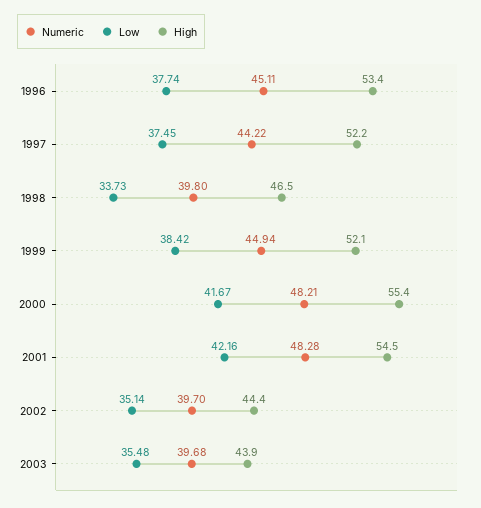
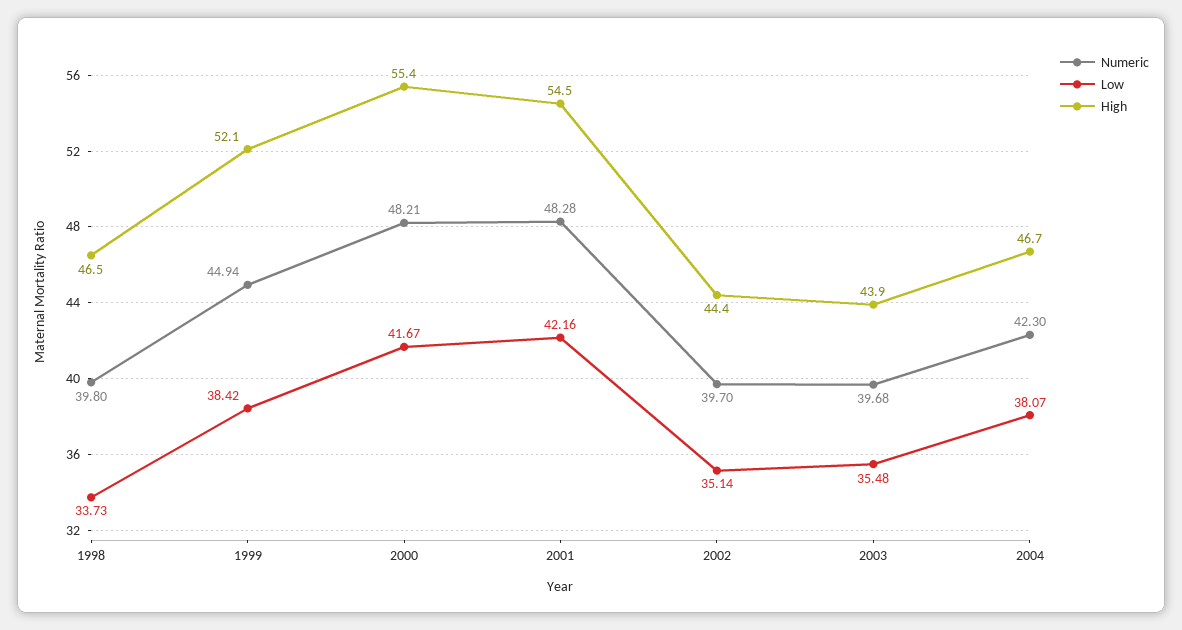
Numeric, 1996: 45.11 -> none
Low, 1996: 37.74 -> none
High, 1996: 53.4 -> none
Numeric, 1997: 44.22 -> none
Low, 1997: 37.45 -> none
High, 1997: 52.2 -> none
Numeric, 2004: none -> 42.3
Low, 2004: none -> 38.07
High, 2004: none -> 46.7

